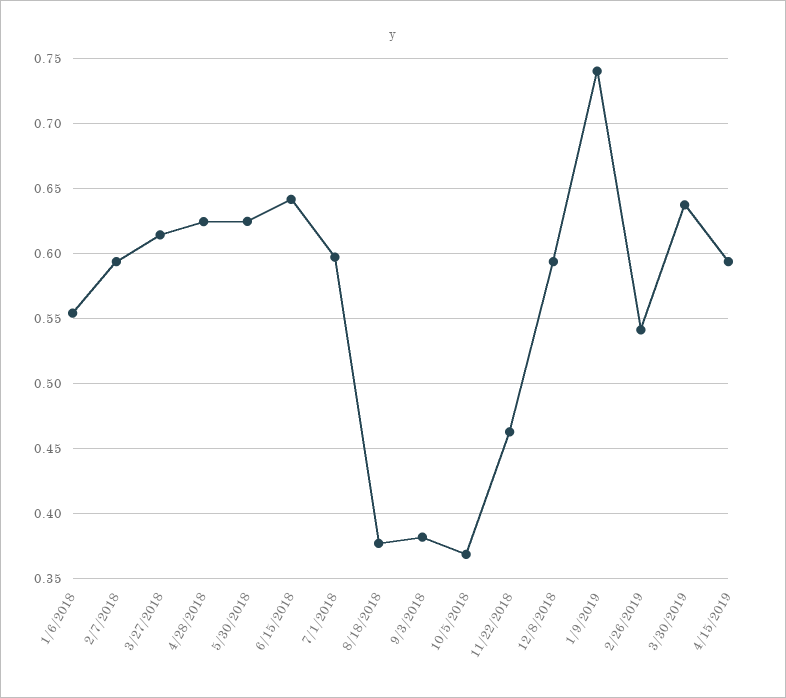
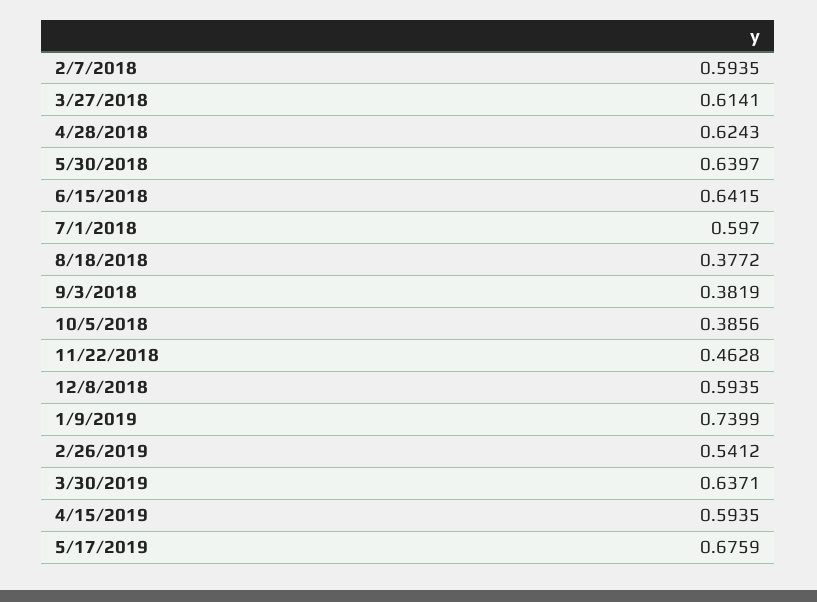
1/6/2018: 0.555 -> none
5/30/2018: 0.625 -> 0.6397
10/5/2018: 0.37 -> 0.3856
5/17/2019: none -> 0.6759

